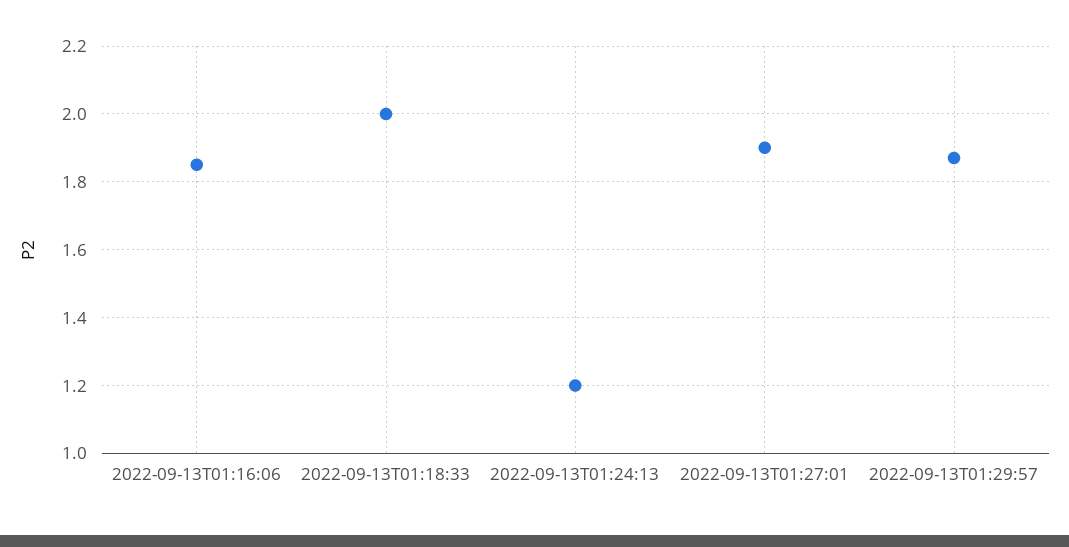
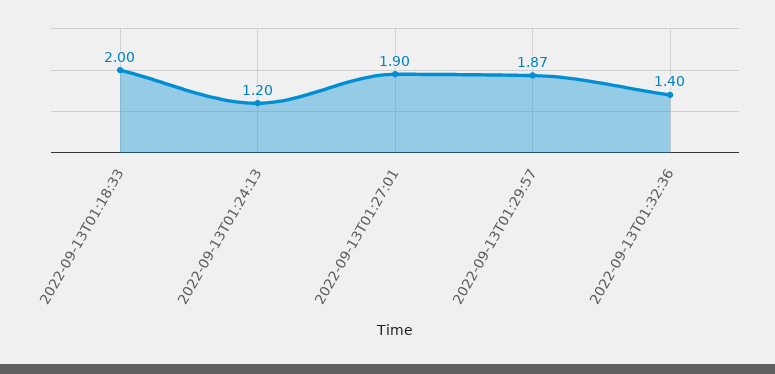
2022-09-13T01:16:06: 1.85 -> none
2022-09-13T01:32:36: none -> 1.4

